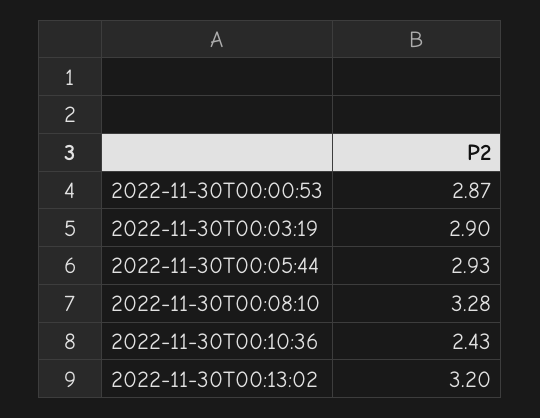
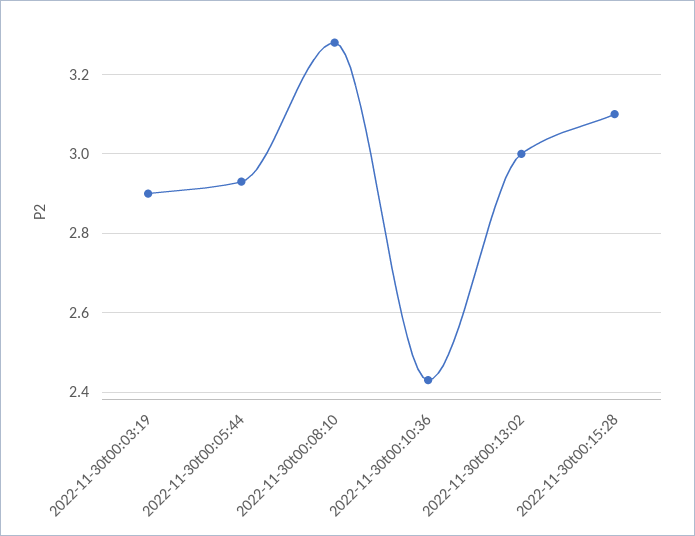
2022-11-30T00:00:53: 2.87 -> none
2022-11-30T00:13:02: 3.2 -> 3
2022-11-30t00:15:28: none -> 3.1

